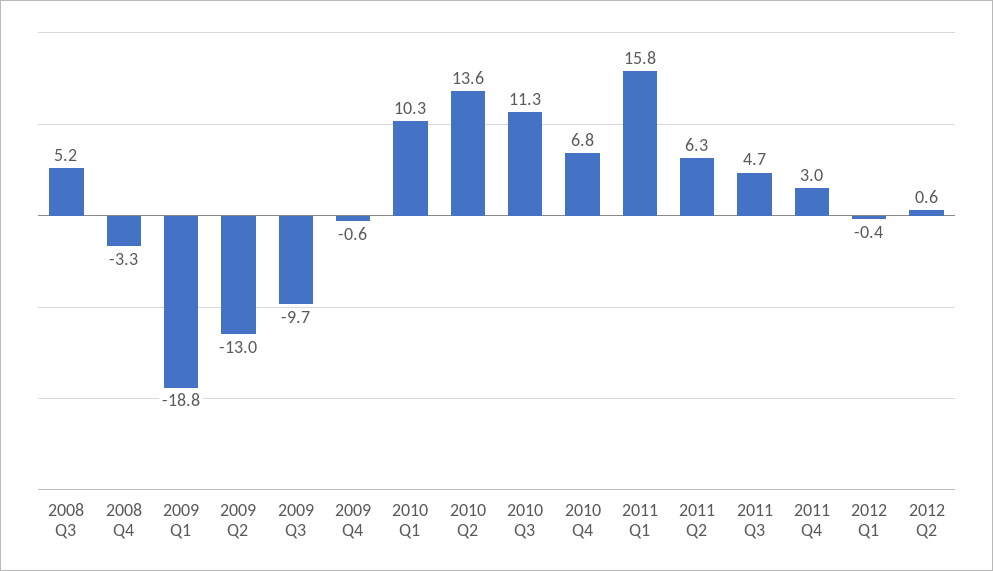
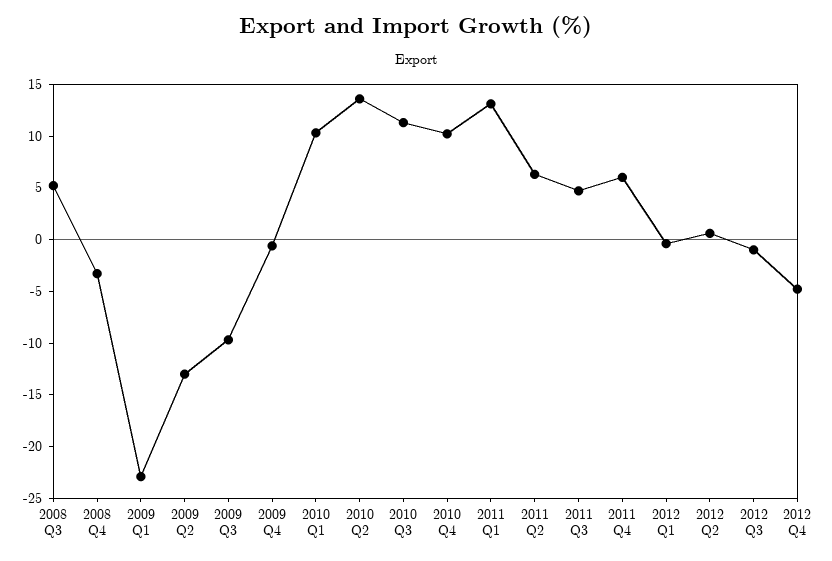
2009 Q1: -18.8 -> -23
2010 Q4: 6.8 -> 10
2011 Q1: 15.8 -> 13
2011 Q4: 3 -> 6
2012 Q3: none -> -1
2012 Q4: none -> -5

